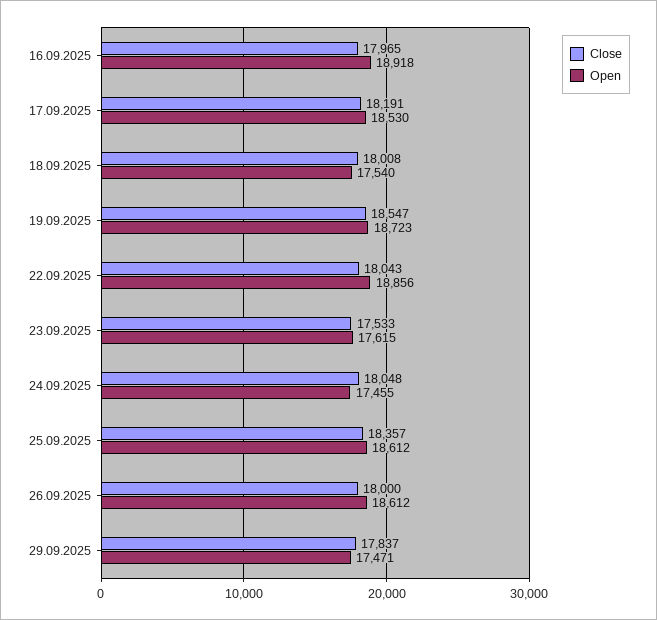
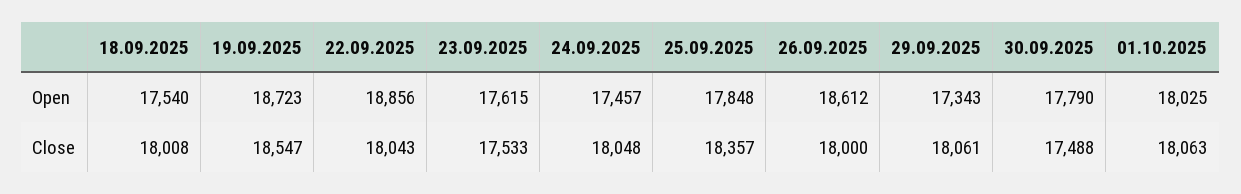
Close, 16.09.2025: 17965 -> none
Open, 16.09.2025: 18918 -> none
Close, 17.09.2025: 18191 -> none
Open, 17.09.2025: 18530 -> none
Open, 24.09.2025: 17455 -> 17457
Open, 25.09.2025: 18612 -> 17848
Close, 29.09.2025: 17837 -> 18061
Open, 29.09.2025: 17471 -> 17343
Open, 30.09.2025: none -> 17790
Open, 01.10.2025: none -> 18025
Close, 30.09.2025: none -> 17488
Close, 01.10.2025: none -> 18063

